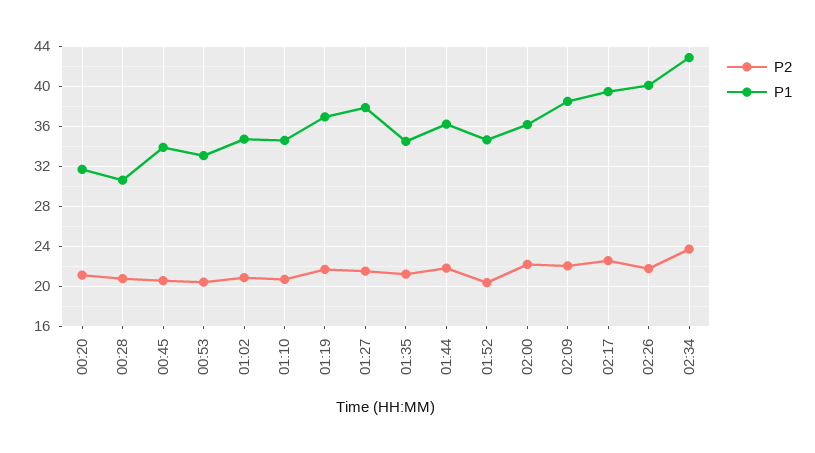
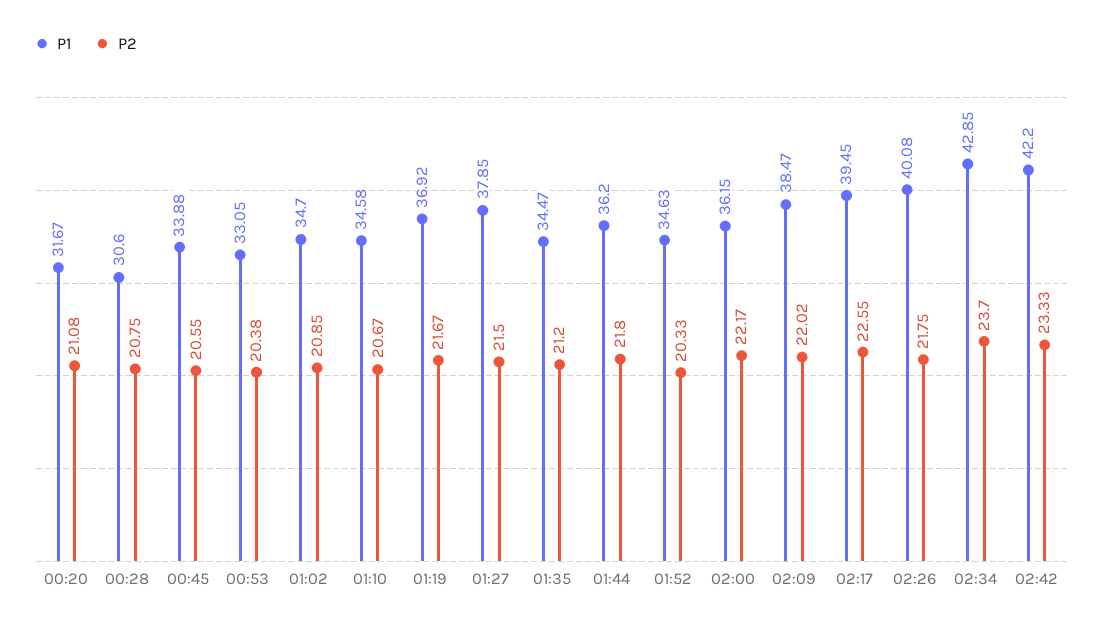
P1, 02:42: none -> 42.2
P2, 02:42: none -> 23.33

